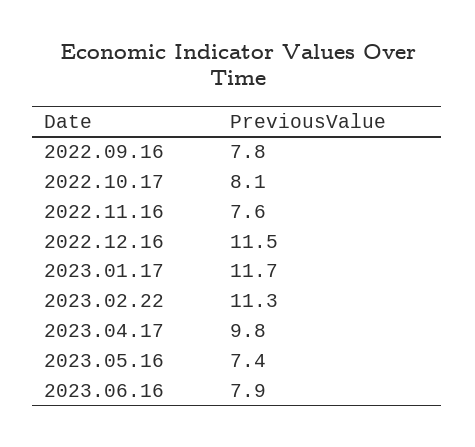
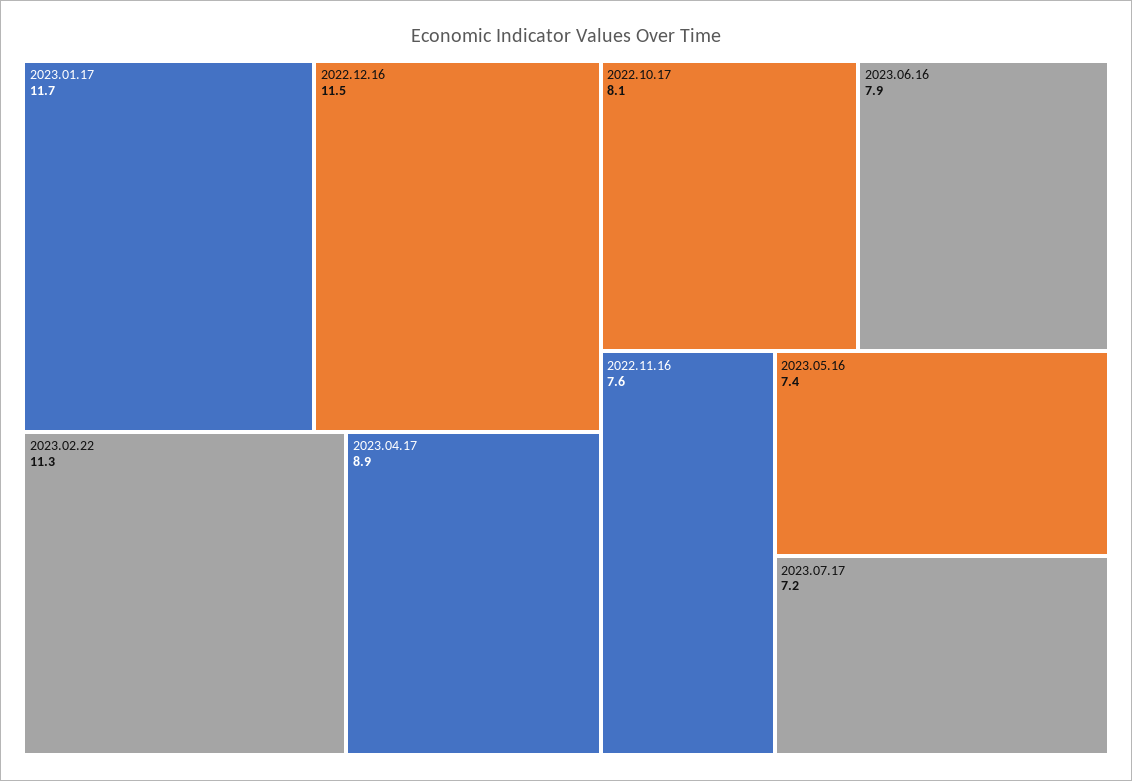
2022.09.16: 7.8 -> none
2023.04.17: 9.8 -> 8.9
2023.07.17: none -> 7.2

